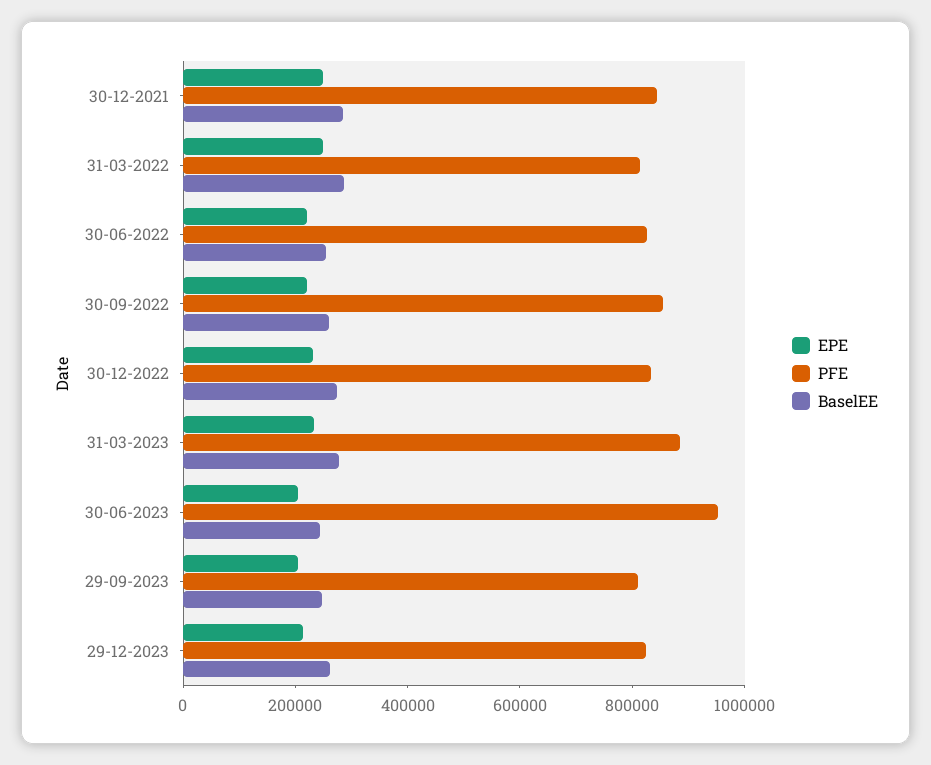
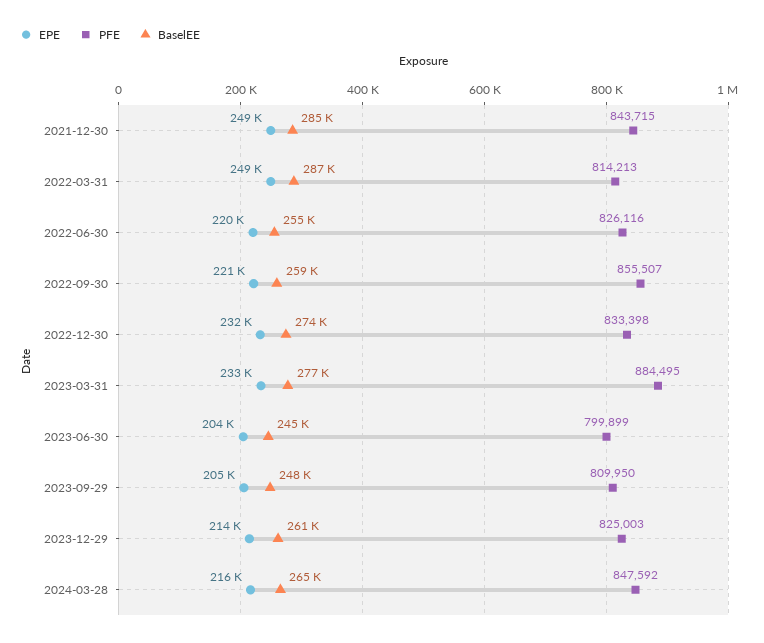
PFE, 30-06-2023: 950000 -> 799899
EPE, 2024-03-28: none -> 216000
PFE, 2024-03-28: none -> 847592
BaselEE, 2024-03-28: none -> 265000

